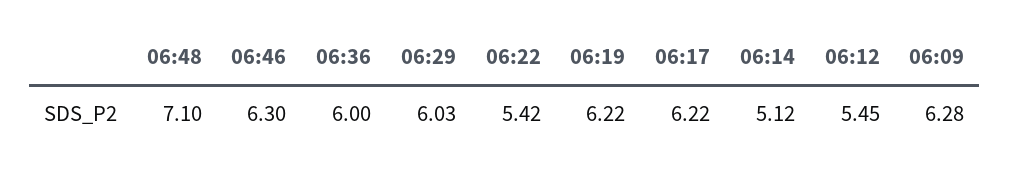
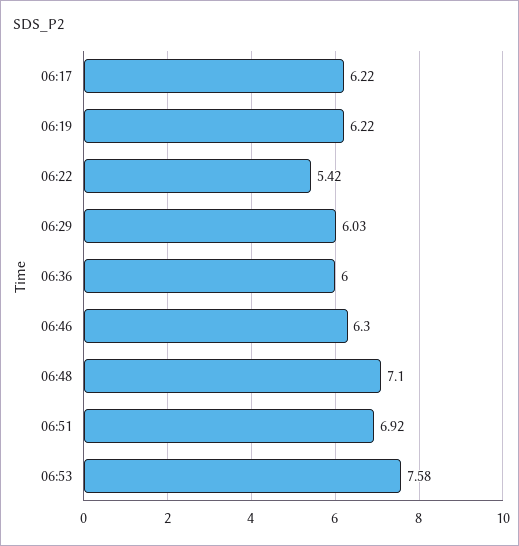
06:14: 5.12 -> none
06:12: 5.45 -> none
06:09: 6.28 -> none
06:51: none -> 6.92
06:53: none -> 7.58

